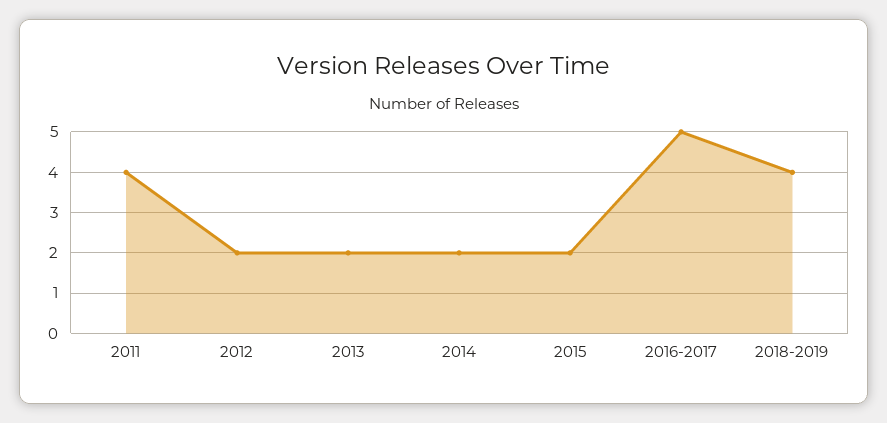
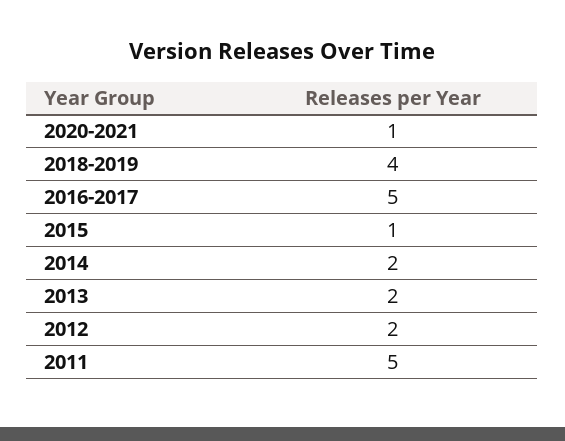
2011: 4 -> 5
2015: 2 -> 1
2020-2021: none -> 1

